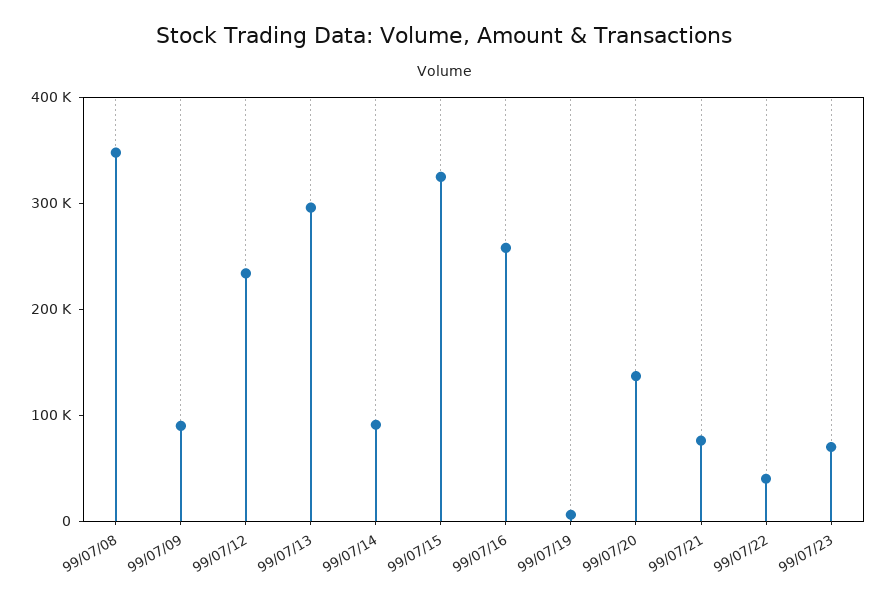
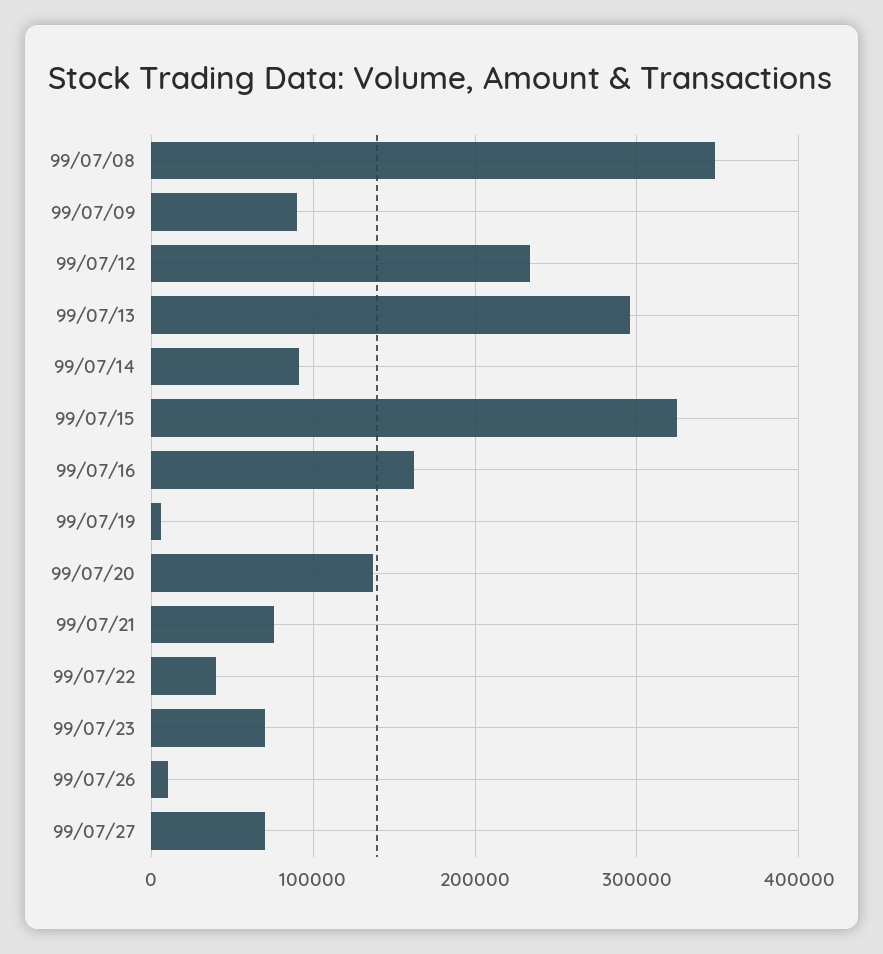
99/07/16: 260000 -> 160000
99/07/26: none -> 10000
99/07/27: none -> 70000

